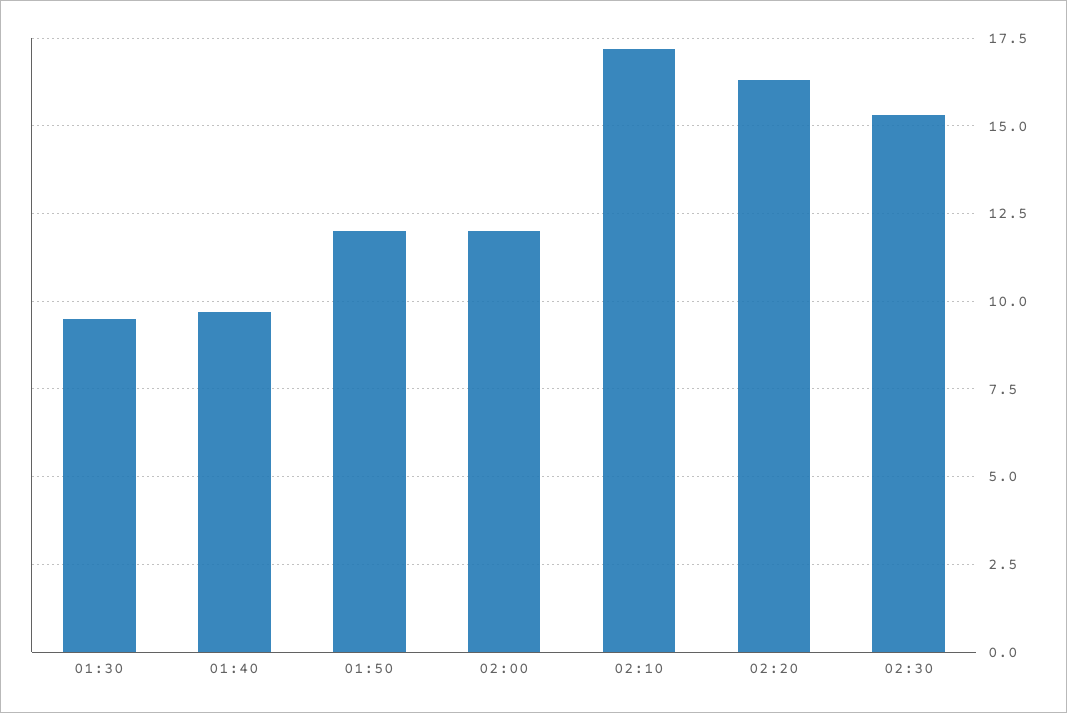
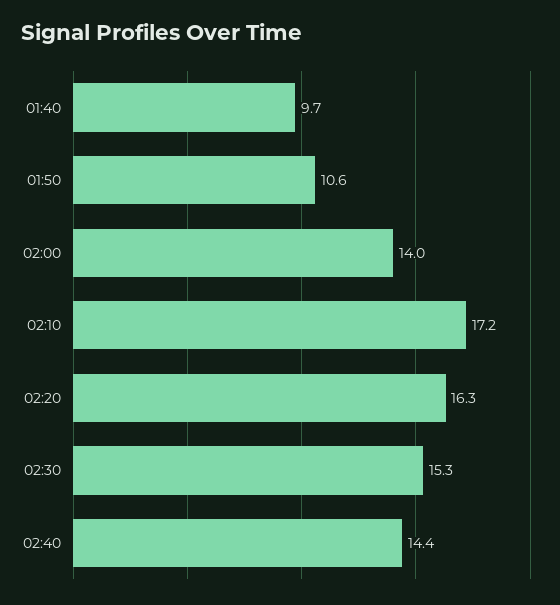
01:30: 9.5 -> none
01:50: 12 -> 10.6
02:00: 12 -> 14
02:40: none -> 14.4

